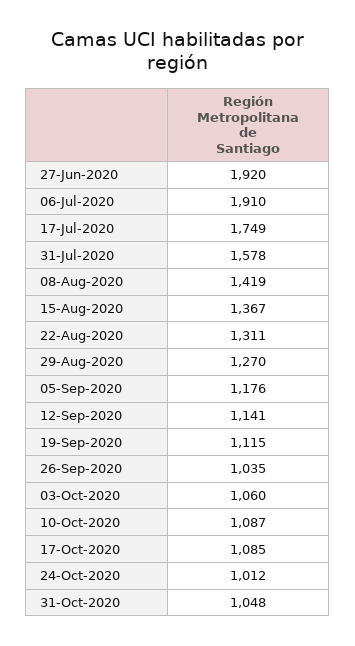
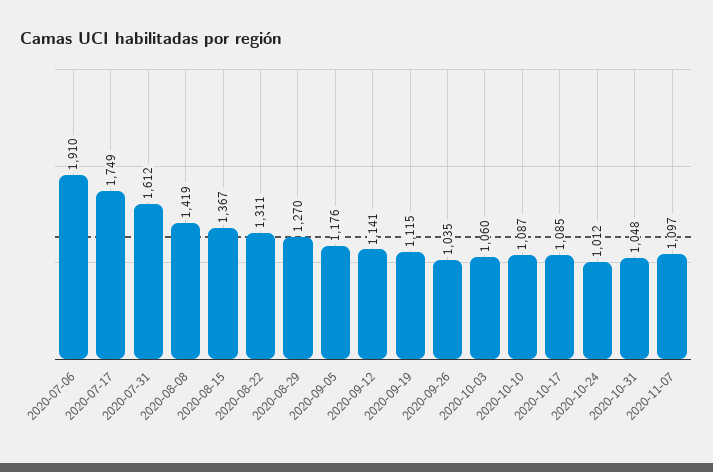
27-Jun-2020: 1920 -> none
31-Jul-2020: 1578 -> 1612
2020-11-07: none -> 1097

